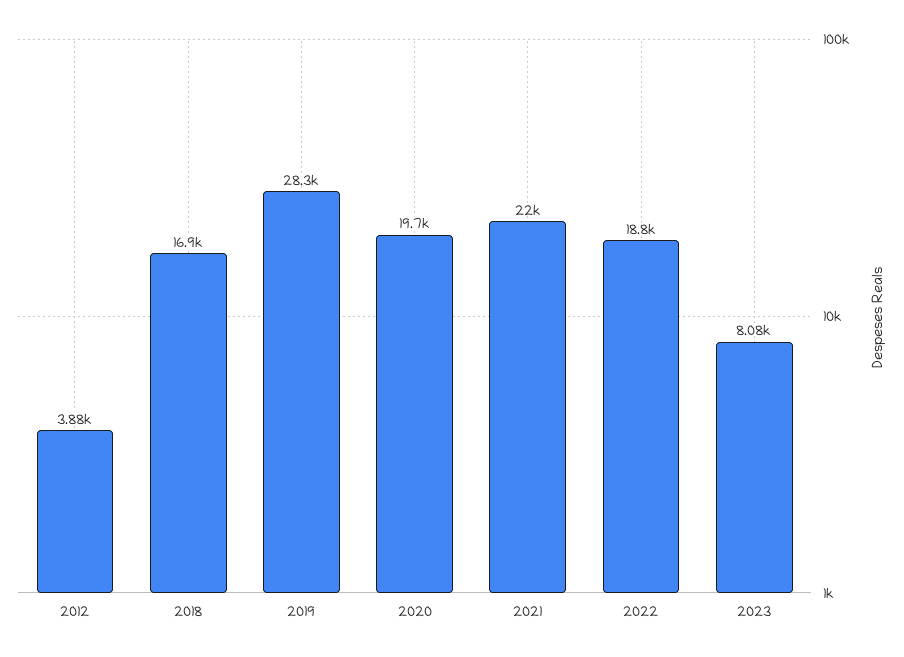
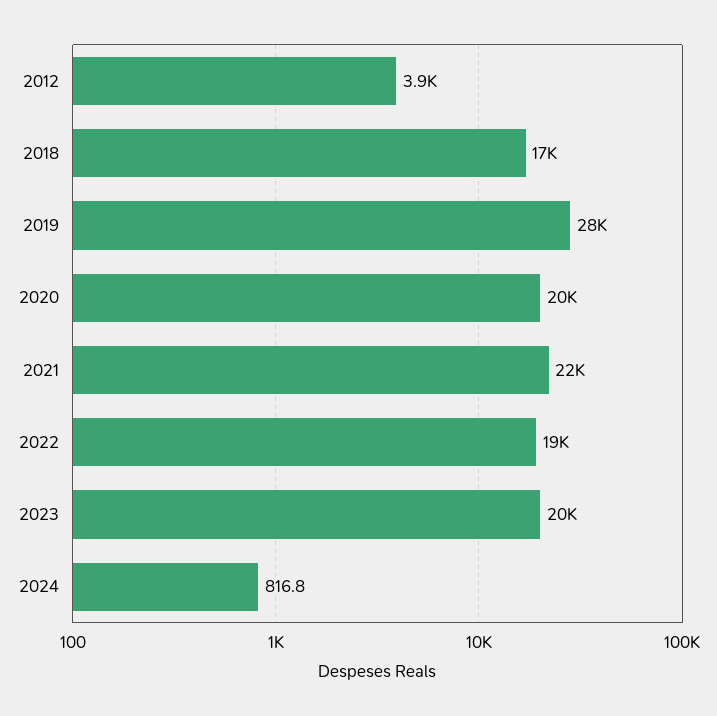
2023: 8080 -> 20000
2024: none -> 816.8

